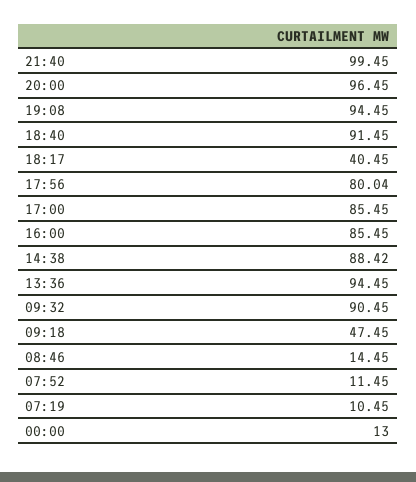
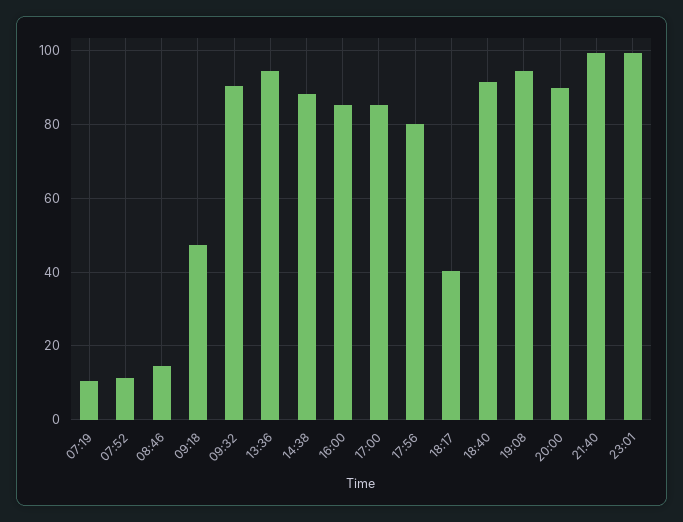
20:00: 96.45 -> 90
00:00: 13 -> none
23:01: none -> 100

